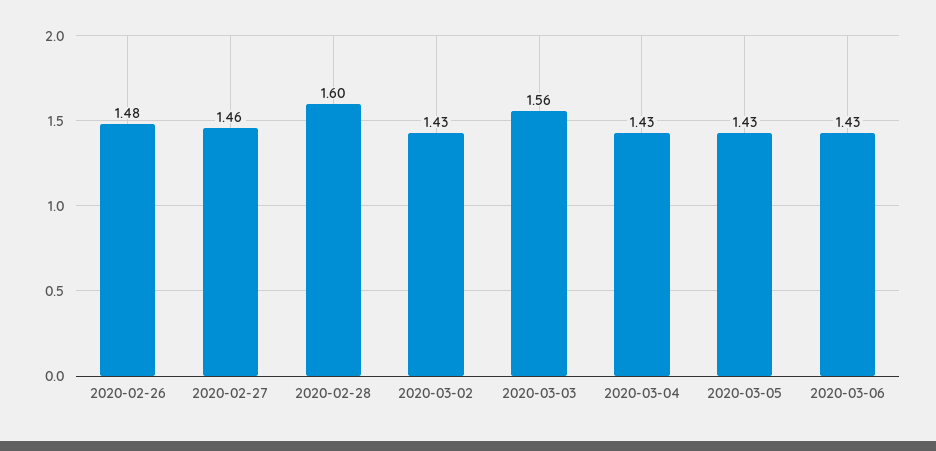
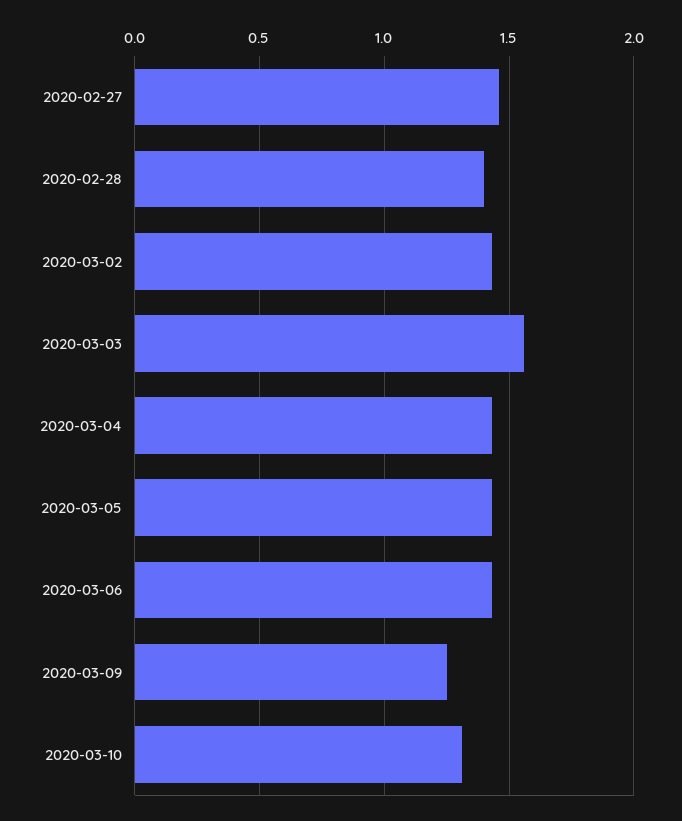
2020-02-26: 1.48 -> none
2020-02-28: 1.6 -> 1.4
2020-03-09: none -> 1.25
2020-03-10: none -> 1.3

